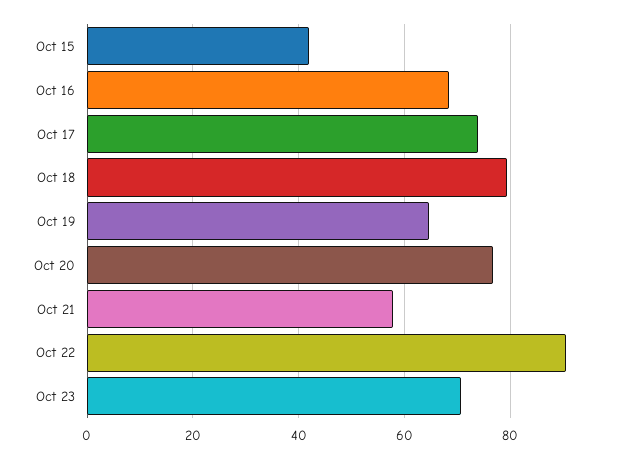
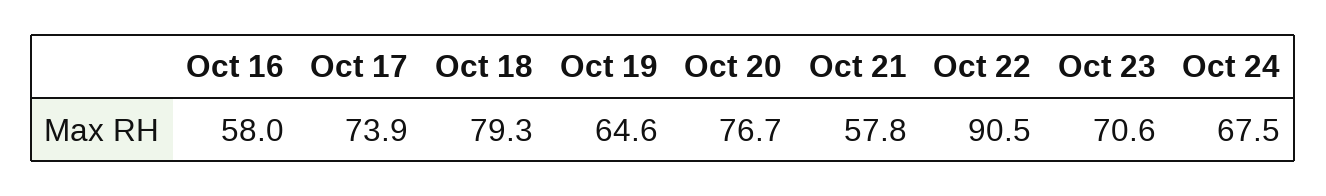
Oct 15: 42 -> none
Oct 16: 68 -> 58
Oct 24: none -> 67.5

